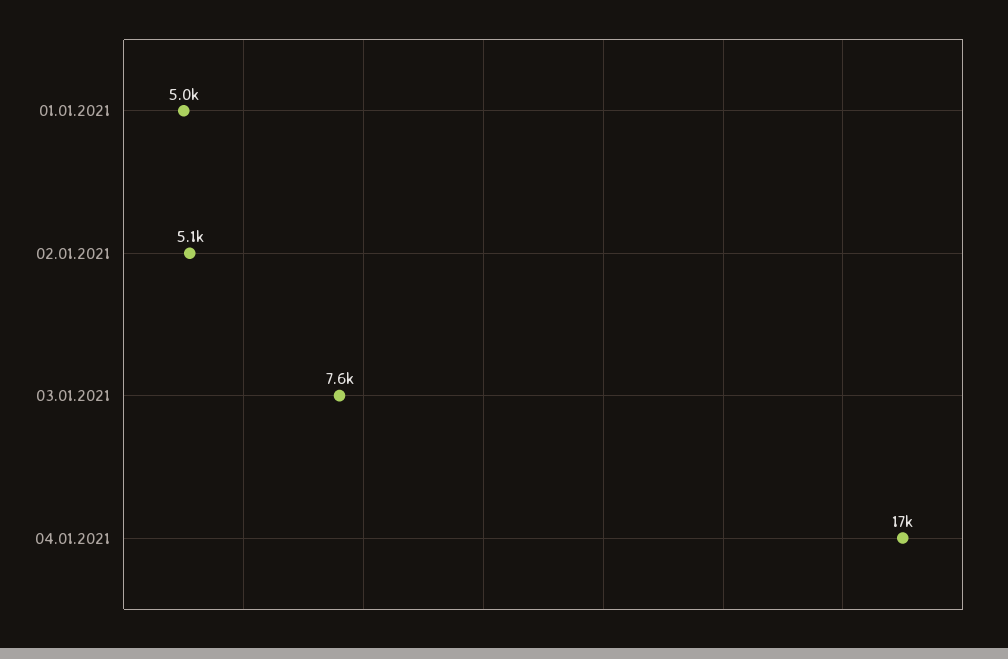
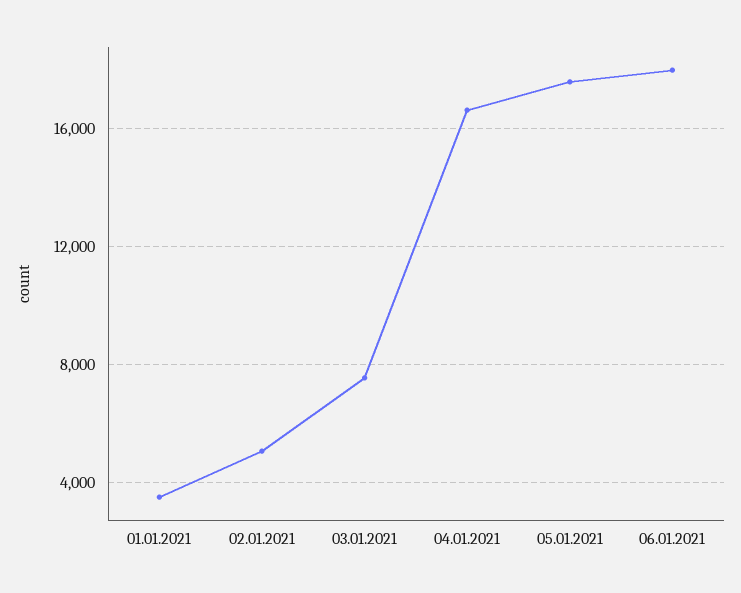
01.01.2021: 5000 -> 3500
05.01.2021: none -> 17500
06.01.2021: none -> 18000

